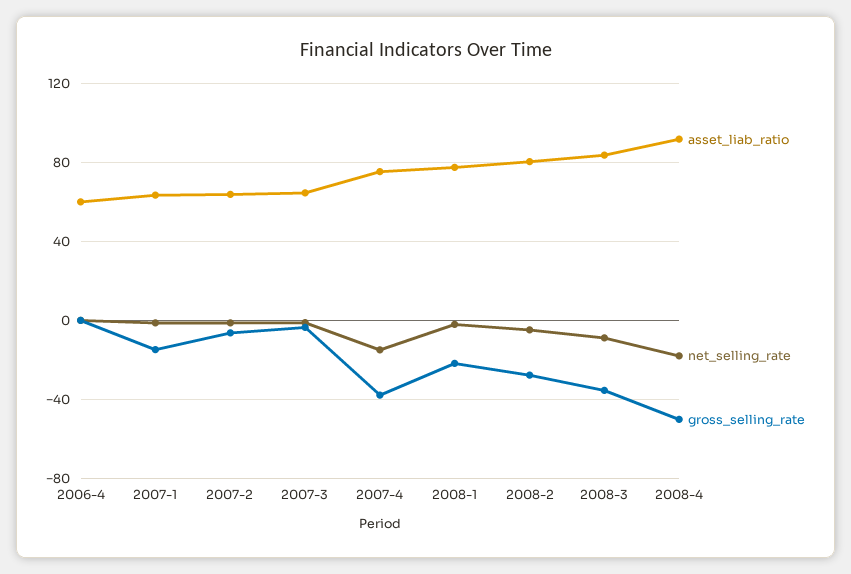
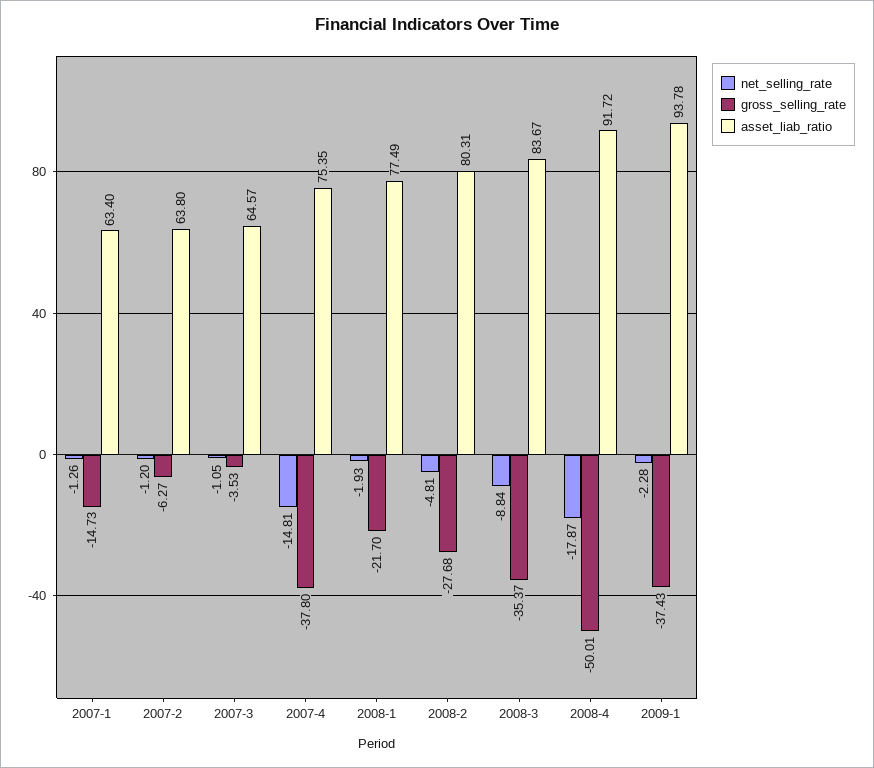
asset_liab_ratio, 2006-4: 60 -> none
net_selling_rate, 2006-4: 0 -> none
gross_selling_rate, 2006-4: 0 -> none
net_selling_rate, 2009-1: none -> -2.28
gross_selling_rate, 2009-1: none -> -37.43
asset_liab_ratio, 2009-1: none -> 93.78

